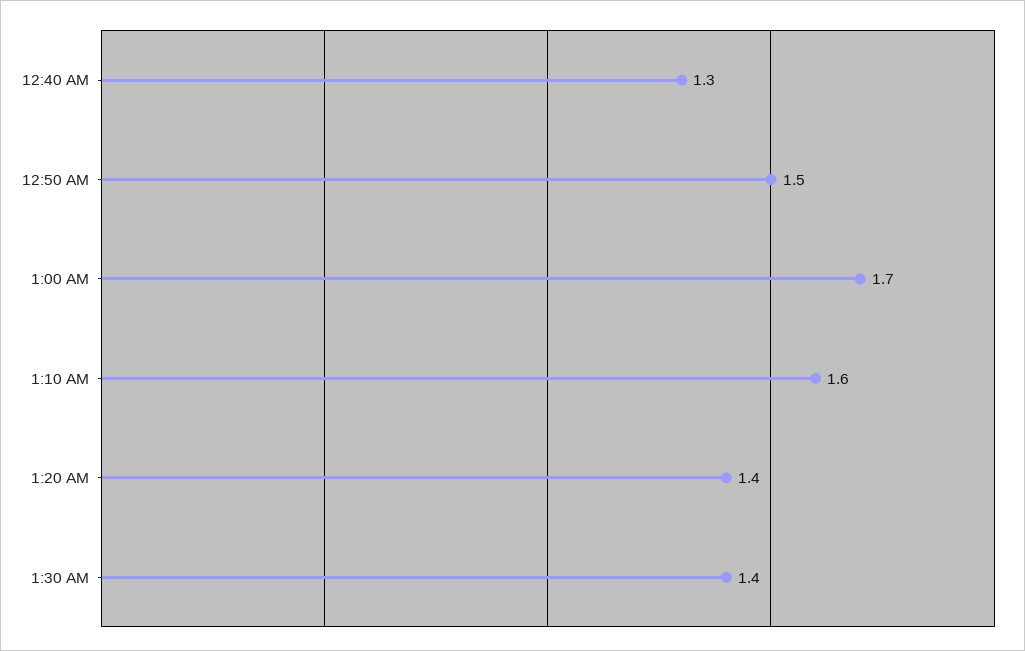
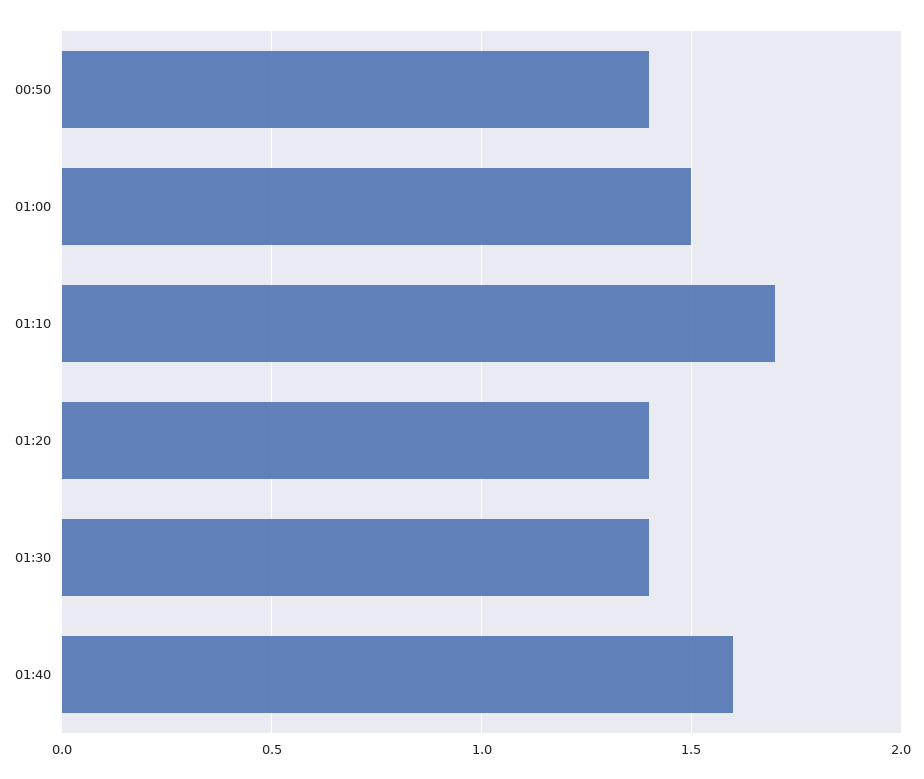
12:40 AM: 1.3 -> none
12:50 AM: 1.5 -> 1.4
1:00 AM: 1.7 -> 1.5
1:10 AM: 1.6 -> 1.7
01:40: none -> 1.6

